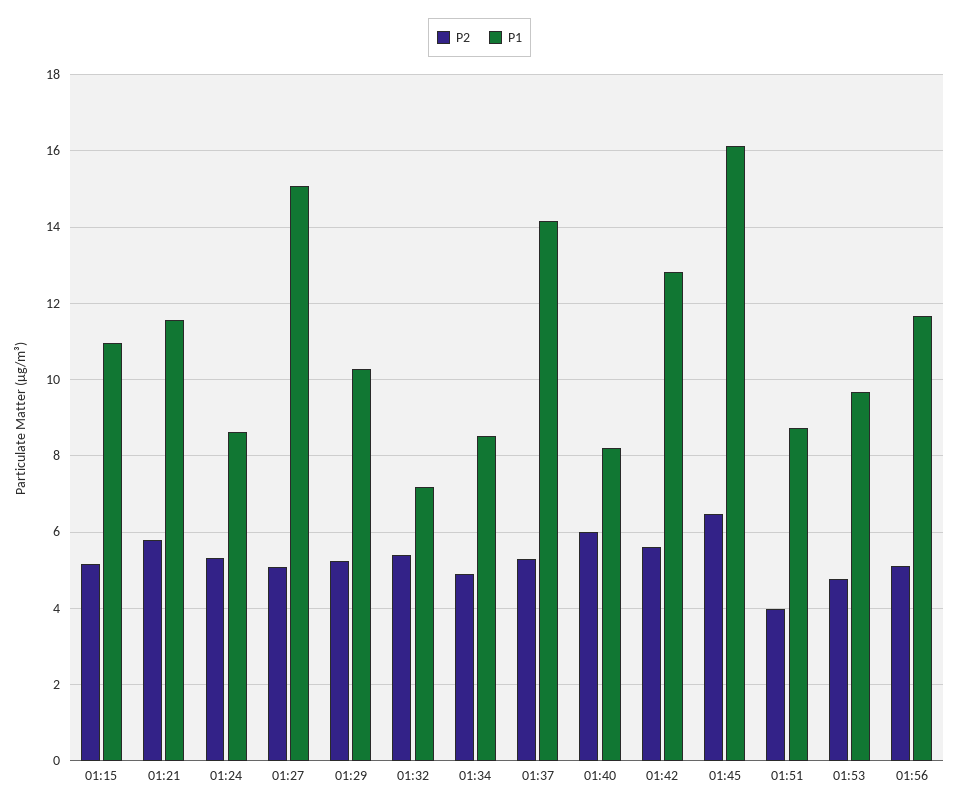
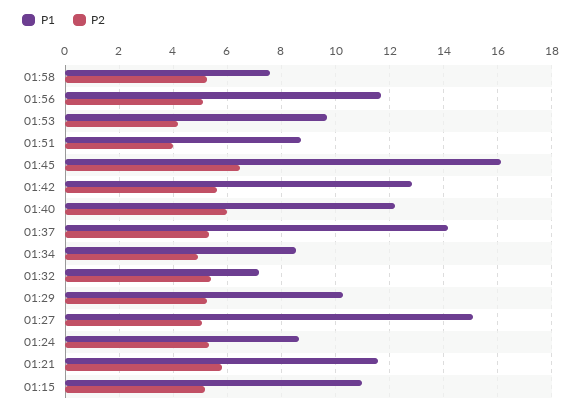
P1, 01:40: 8.2 -> 12.25
P2, 01:53: 4.8 -> 4.25
P1, 01:58: none -> 7.5
P2, 01:58: none -> 5.25

